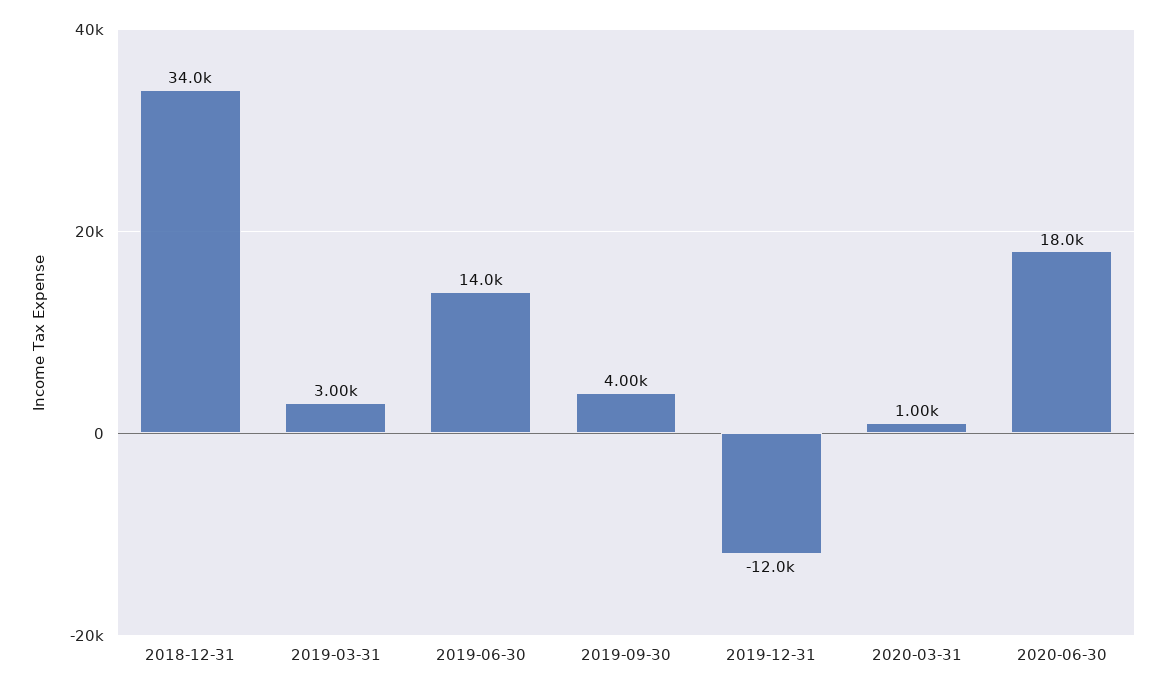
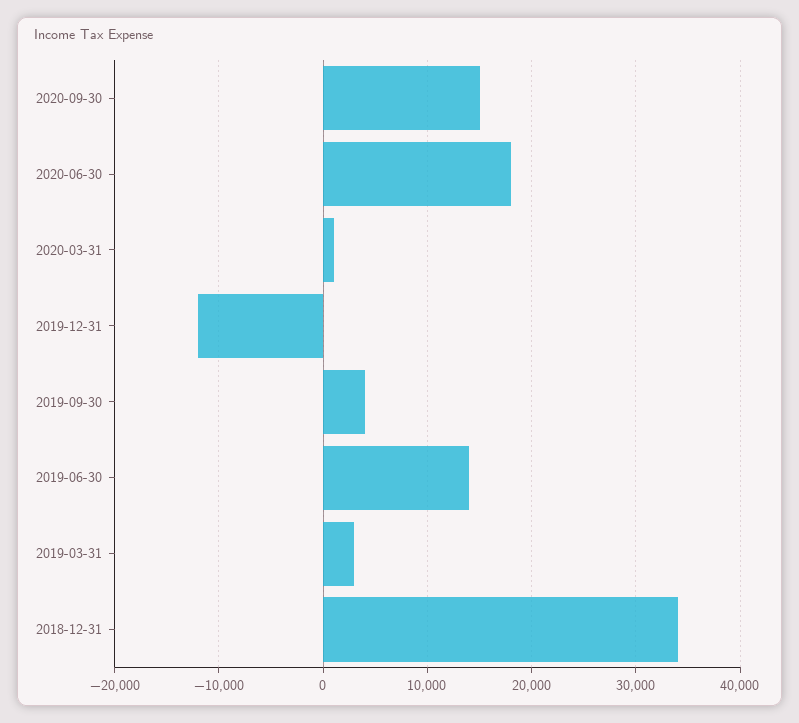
2020-09-30: none -> 15000

